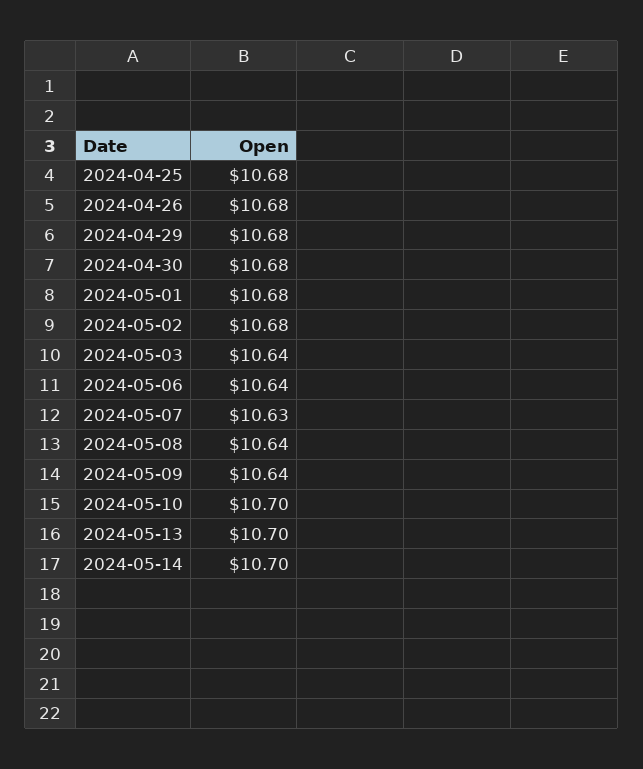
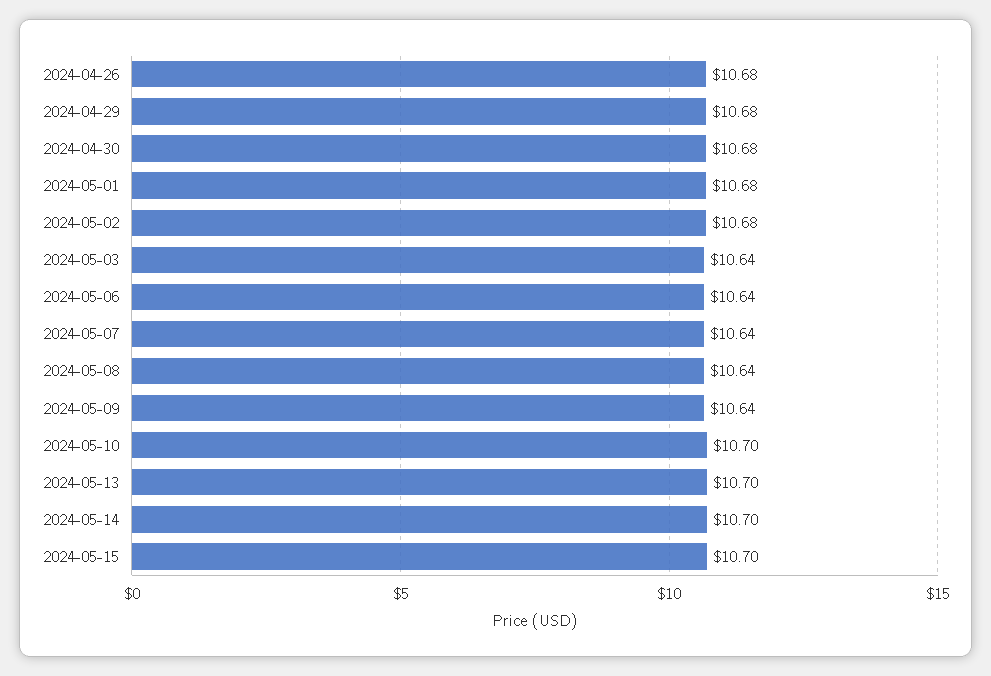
2024-04-25: 10.68 -> none
2024-05-07: 10.63 -> 10.64
2024-05-15: none -> 10.7

